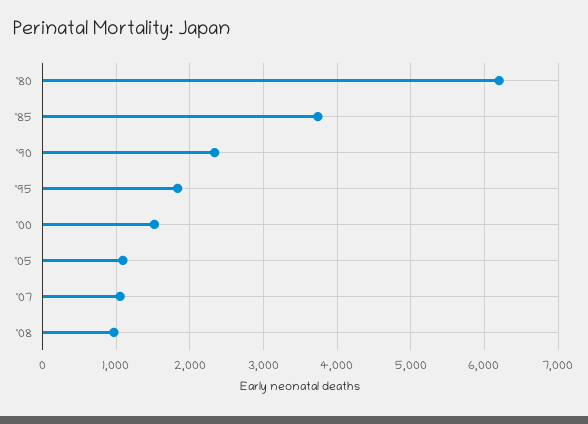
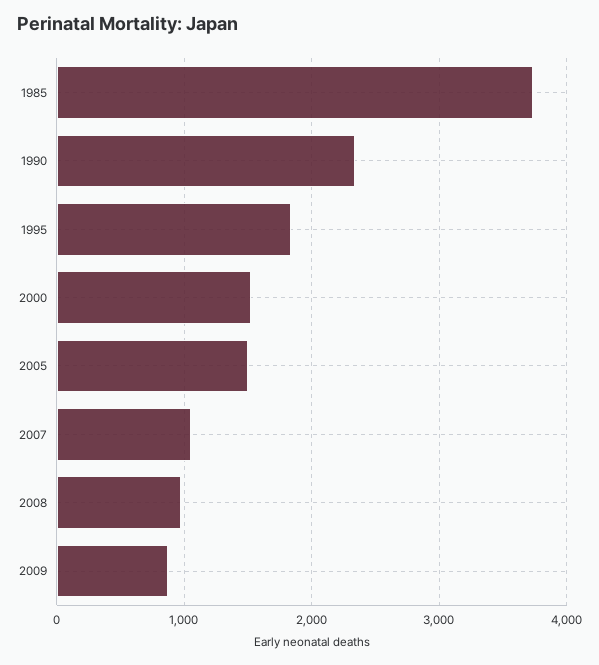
'80: 6200 -> none
'05: 1100 -> 1500
2009: none -> 900

